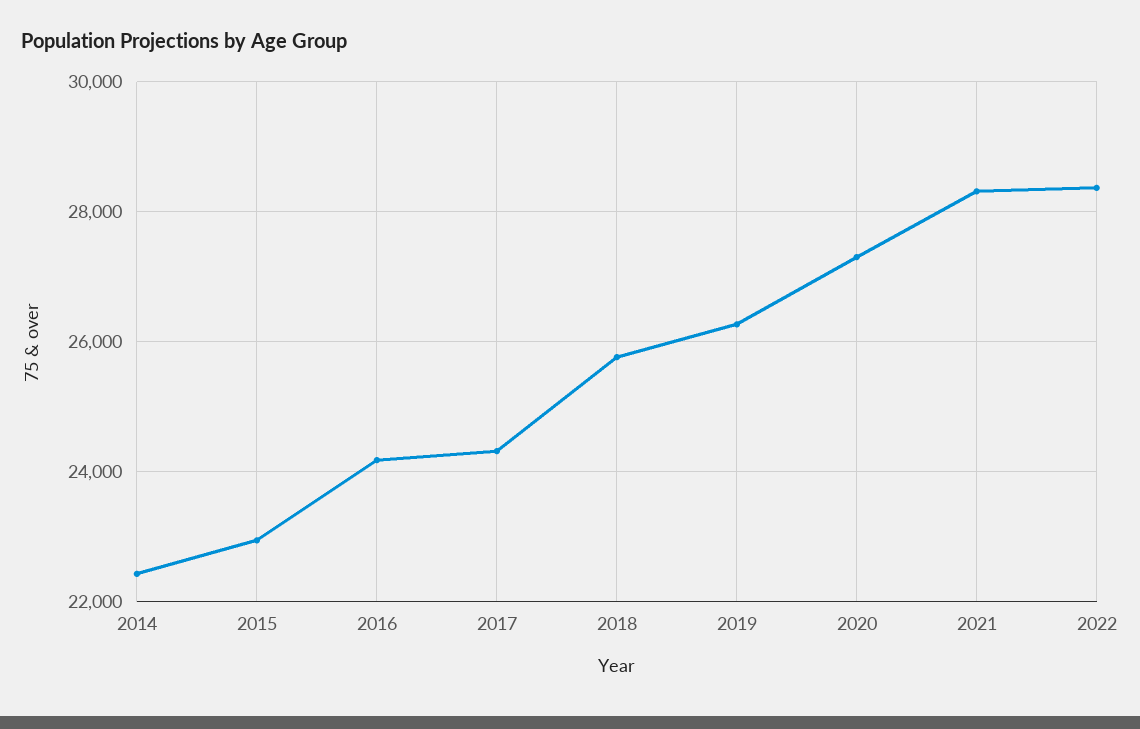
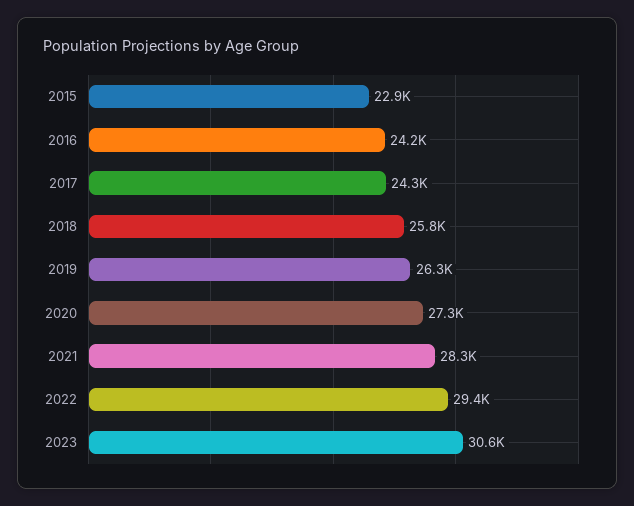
2014: 22400 -> none
2022: 28400 -> 29400
2023: none -> 30600

